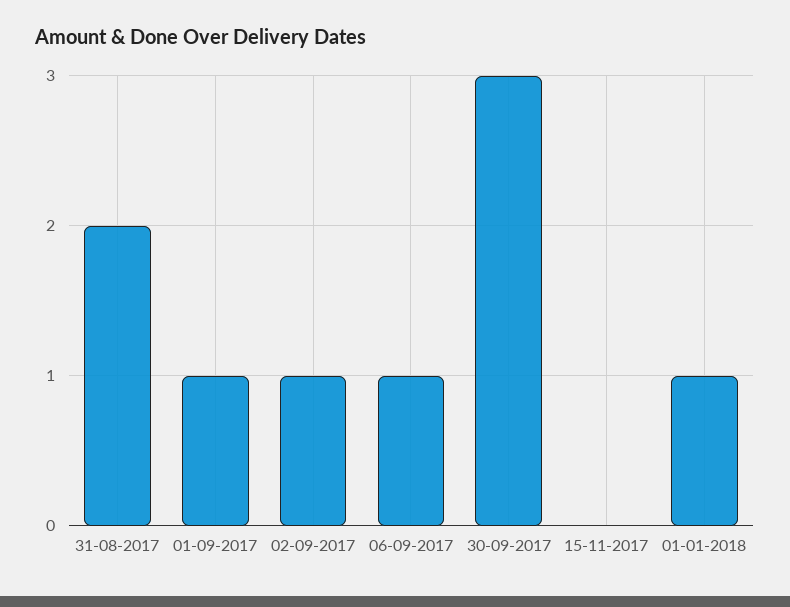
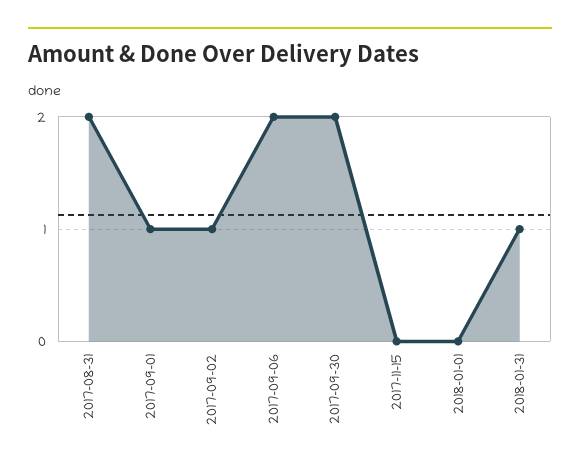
06-09-2017: 1 -> 2
30-09-2017: 3 -> 2
01-01-2018: 1 -> 0
2018-01-31: none -> 1

